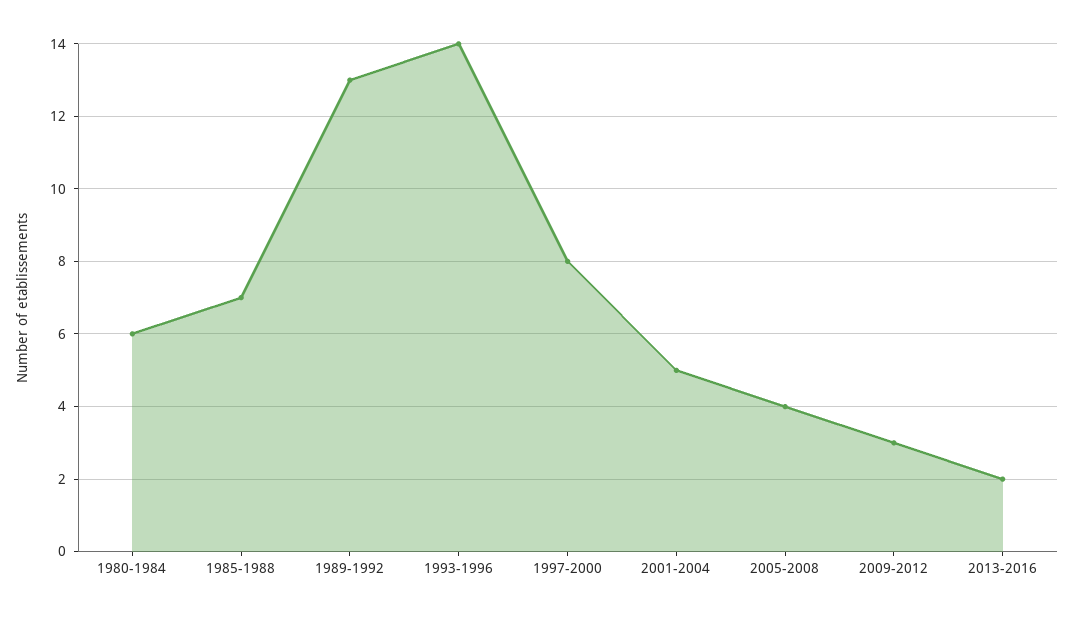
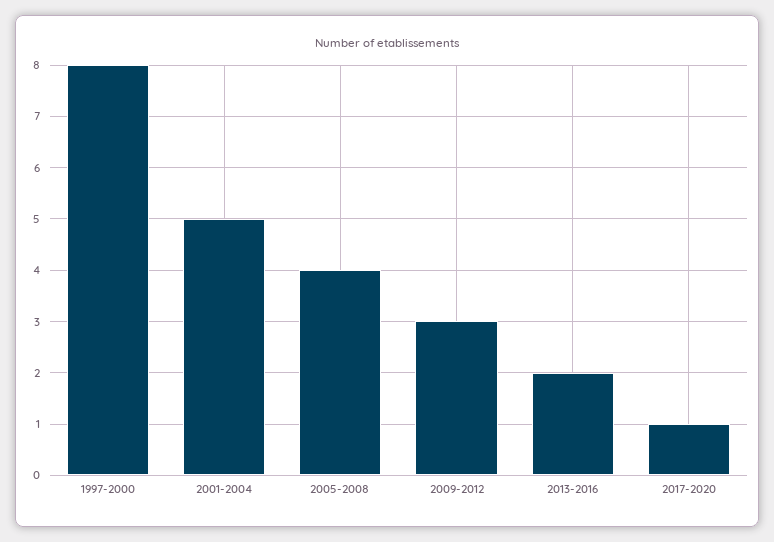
1980-1984: 6 -> none
1985-1988: 7 -> none
1989-1992: 13 -> none
1993-1996: 14 -> none
2017-2020: none -> 1

